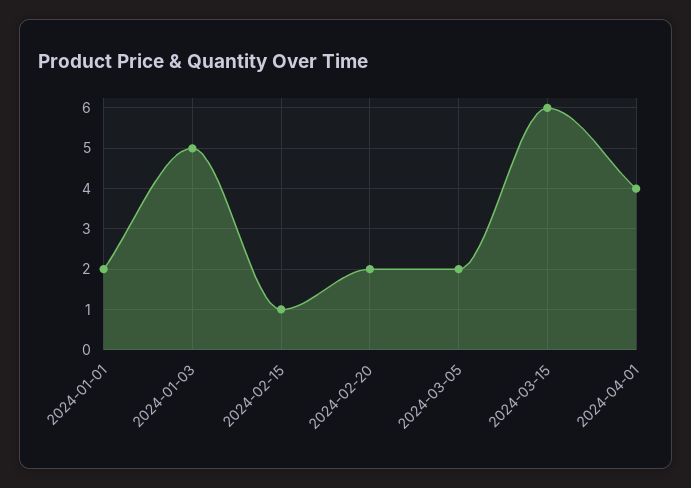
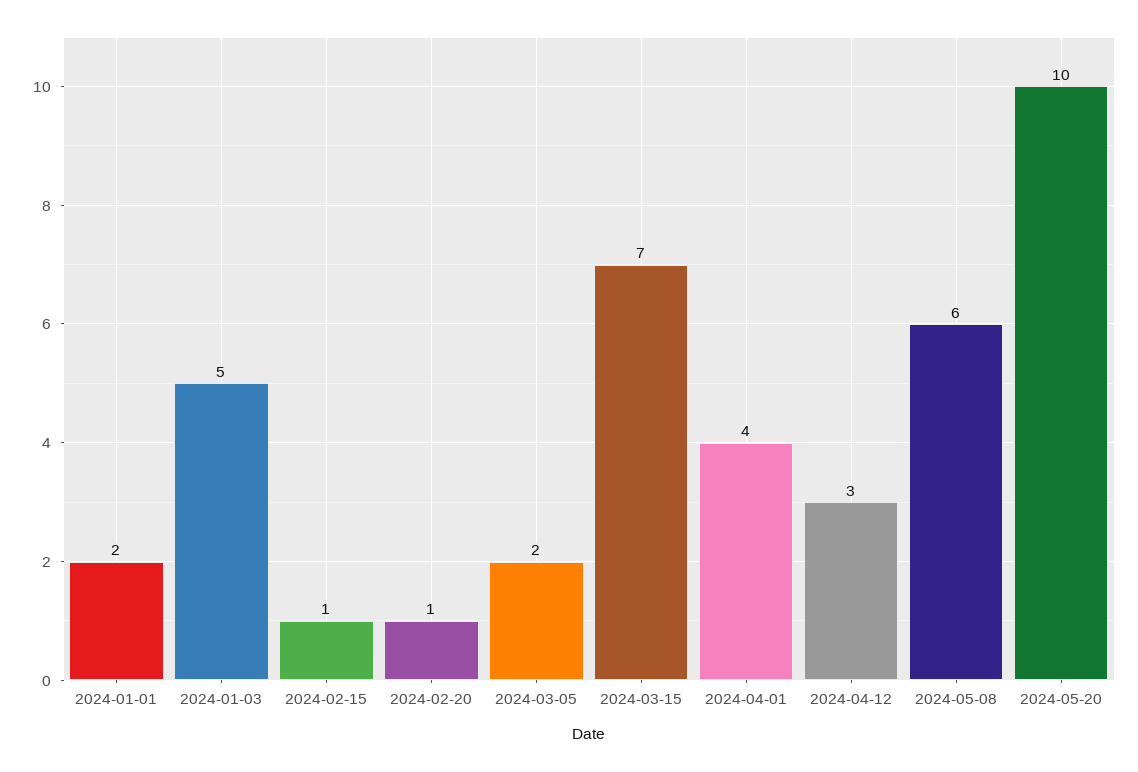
2024-02-20: 2 -> 1
2024-03-15: 6 -> 7
2024-04-12: none -> 3
2024-05-08: none -> 6
2024-05-20: none -> 10

